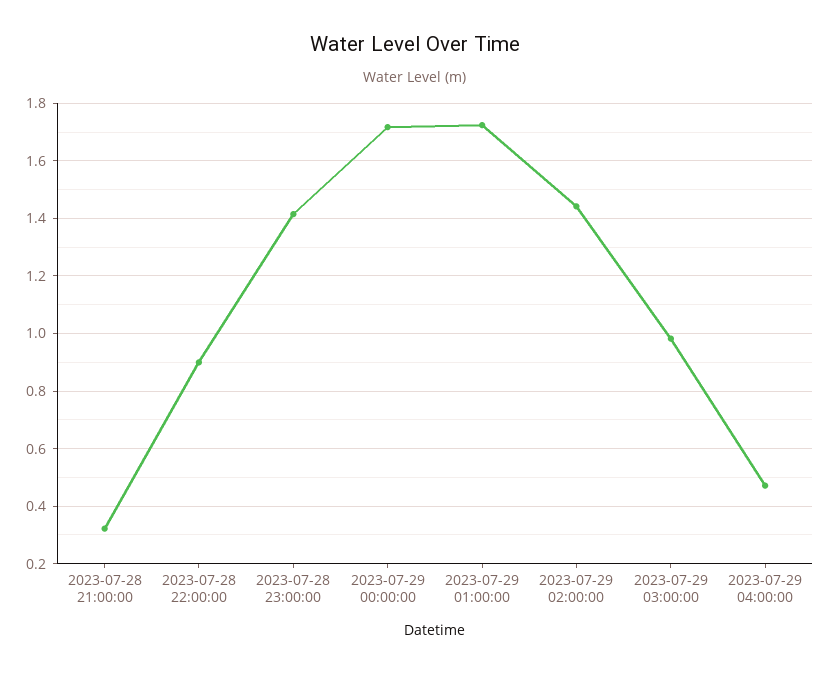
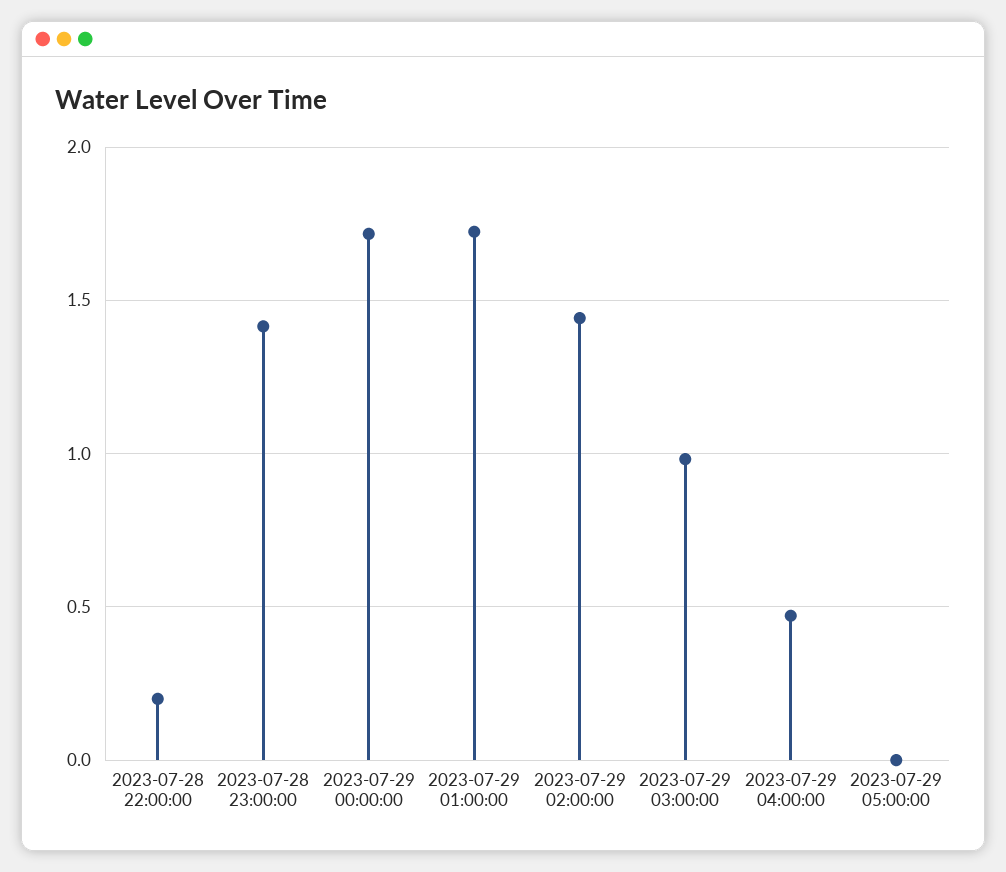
2023-07-28 21:00:00: 0.325 -> none
2023-07-28 22:00:00: 0.9 -> 0.2
2023-07-29 05:00:00: none -> 0

